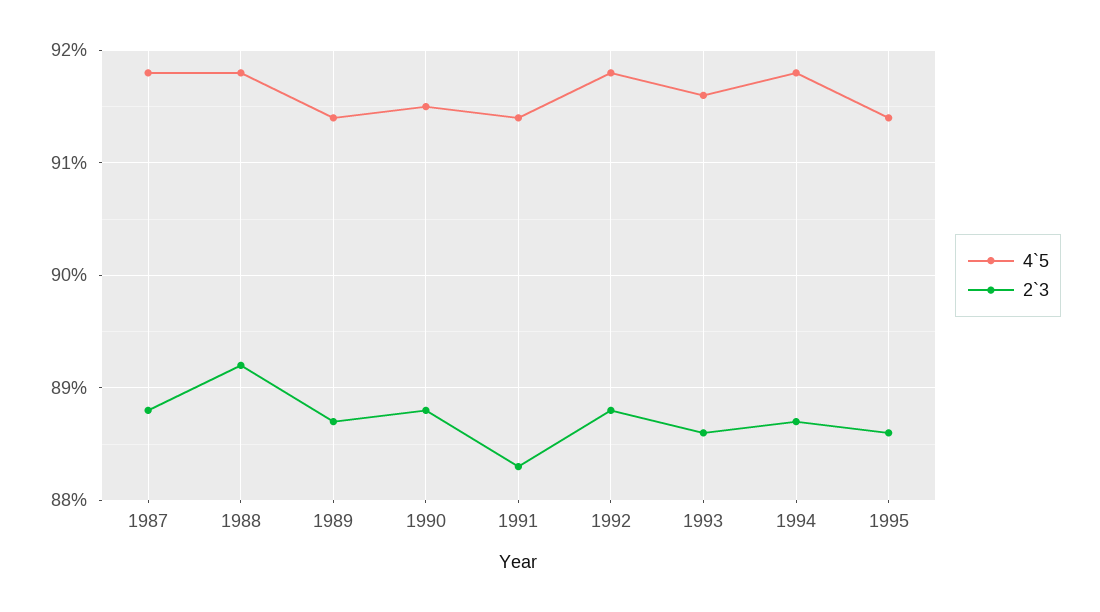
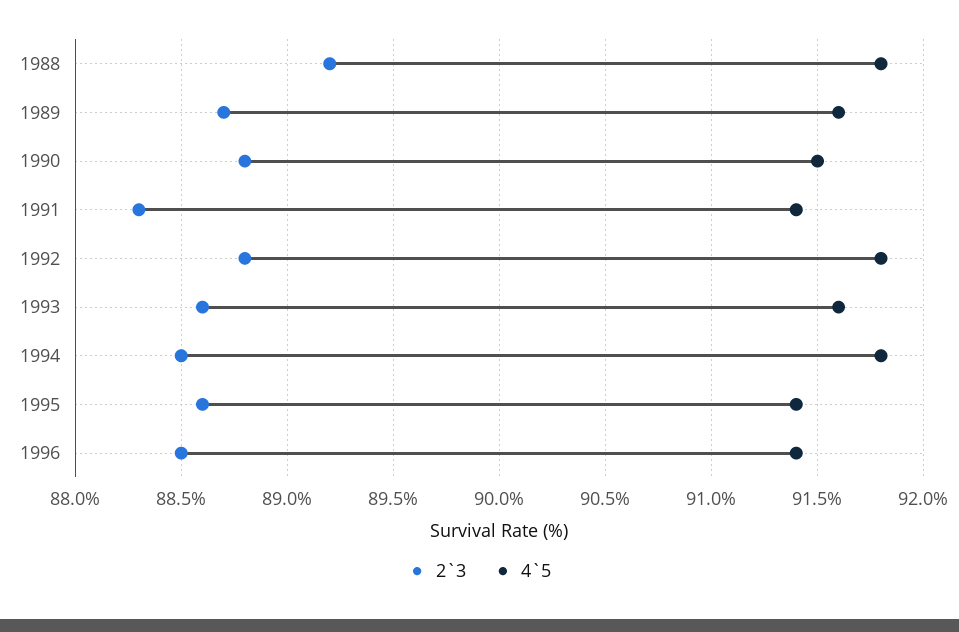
4`5, 1987: 91.8 -> none
2`3, 1987: 88.8 -> none
4`5, 1989: 91.4 -> 91.6
2`3, 1994: 88.7 -> 88.5
2`3, 1996: none -> 88.5
4`5, 1996: none -> 91.4

